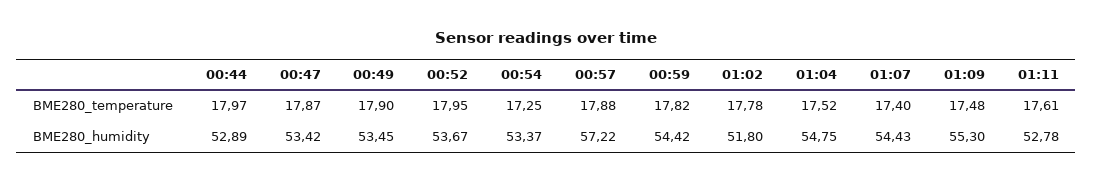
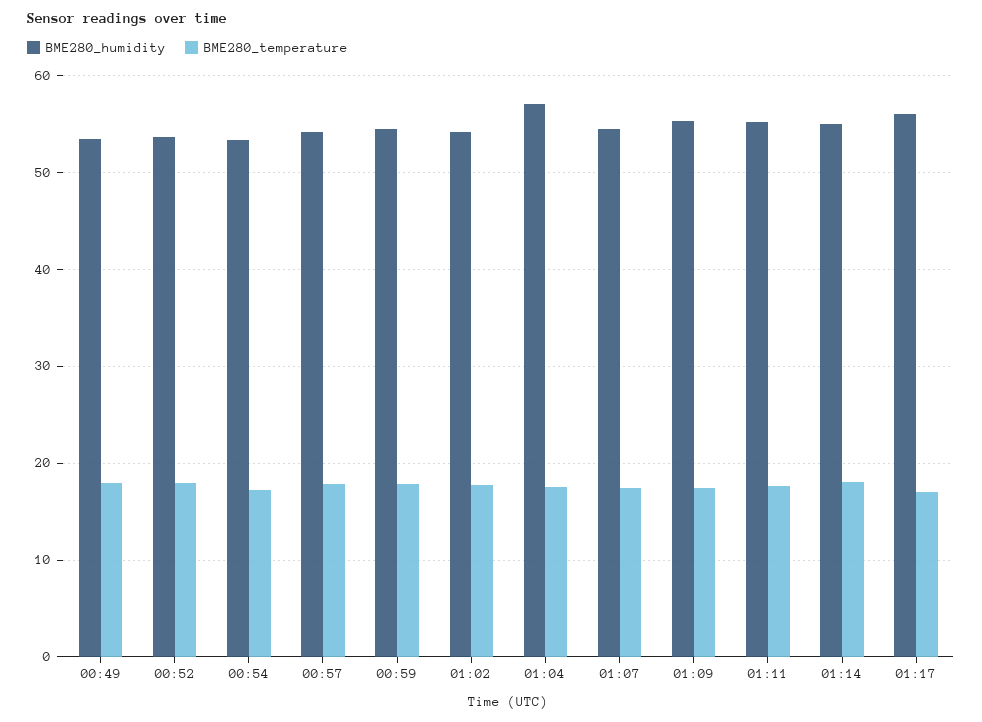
BME280_temperature, 00:44: 17.97 -> none
BME280_temperature, 00:47: 17.87 -> none
BME280_humidity, 00:44: 52.89 -> none
BME280_humidity, 00:47: 53.42 -> none
BME280_humidity, 00:57: 57.22 -> 54
BME280_humidity, 01:02: 51.8 -> 54
BME280_humidity, 01:04: 54.75 -> 57
BME280_humidity, 01:11: 52.78 -> 55
BME280_humidity, 01:14: none -> 55
BME280_temperature, 01:14: none -> 18
BME280_humidity, 01:17: none -> 56
BME280_temperature, 01:17: none -> 17

